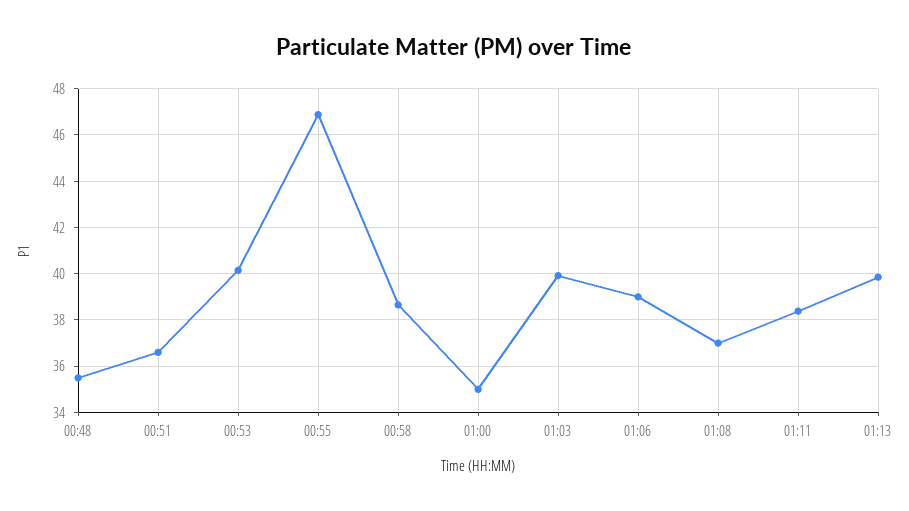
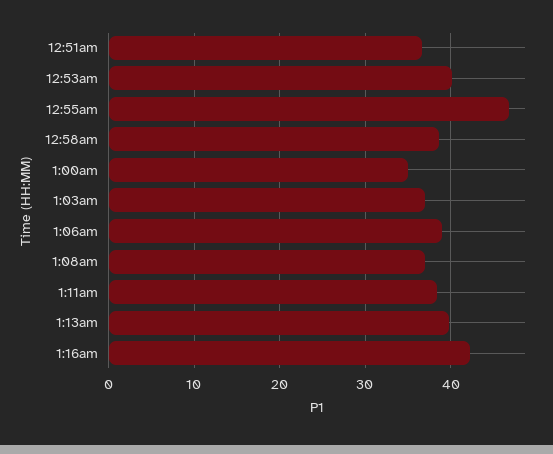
00:48: 35.5 -> none
01:03: 40 -> 37
1:16am: none -> 42

